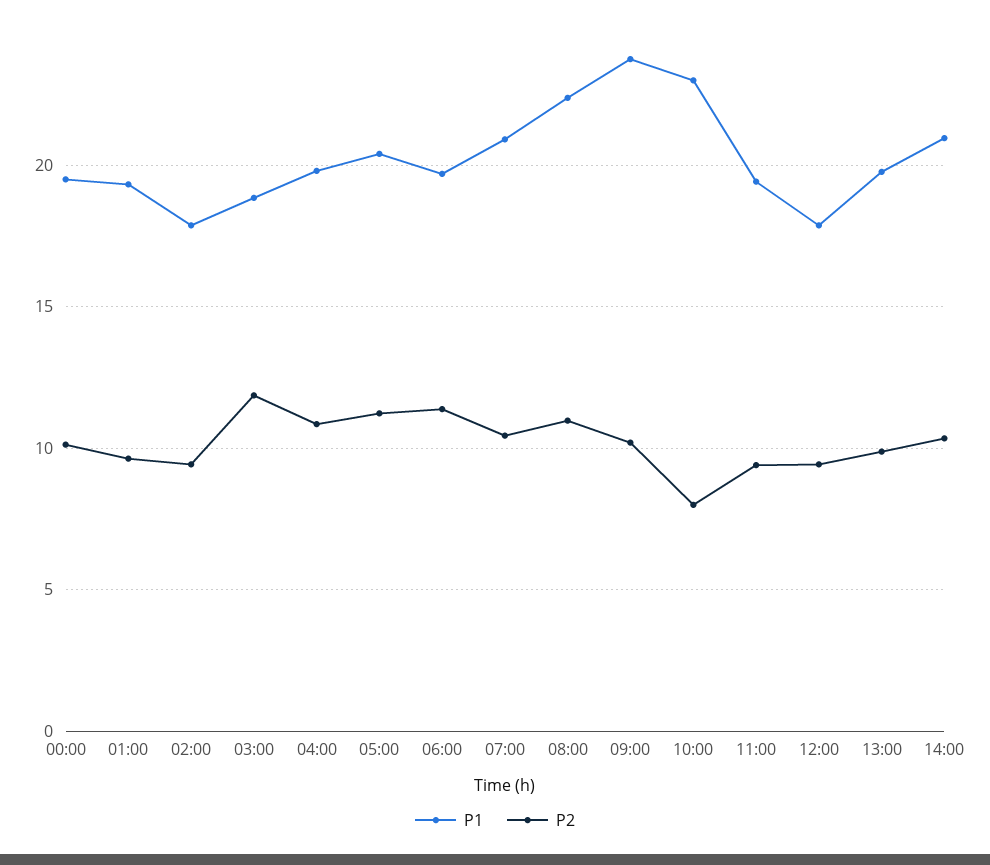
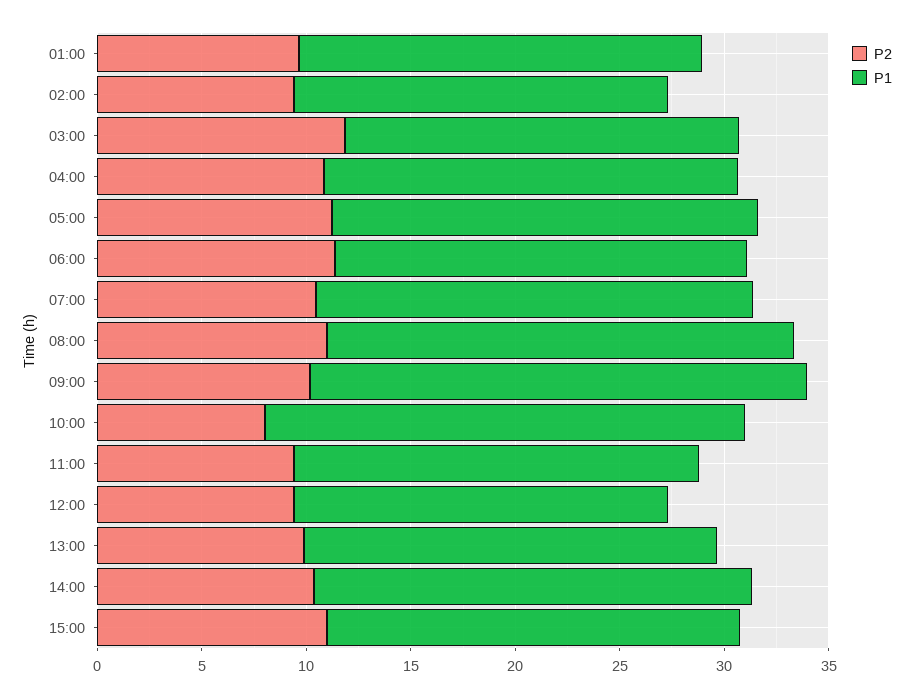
P1, 00:00: 19.5 -> none
P2, 00:00: 10 -> none
P2, 15:00: none -> 11
P1, 15:00: none -> 20

